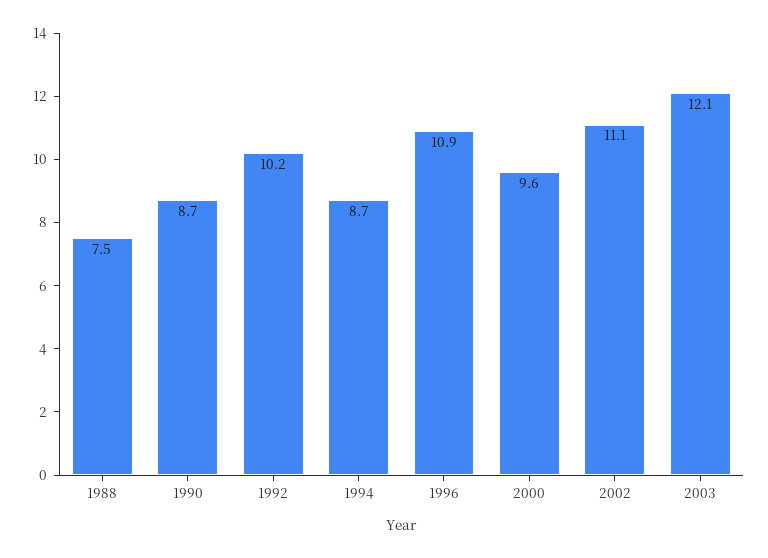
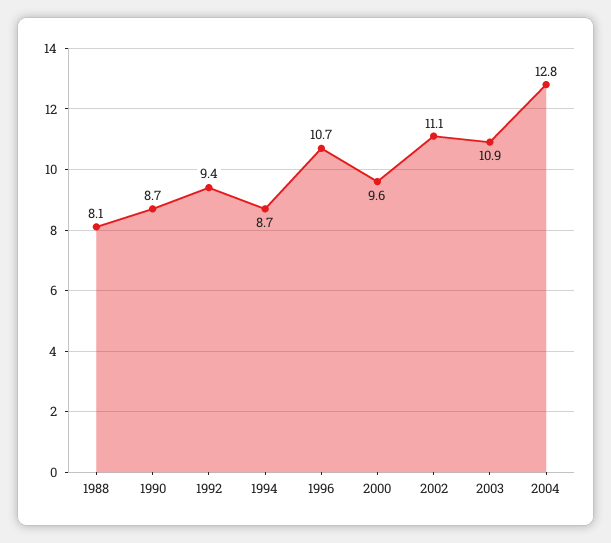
1988: 7.5 -> 8.1
1992: 10.2 -> 9.4
1996: 10.9 -> 10.7
2003: 12.1 -> 10.9
2004: none -> 12.8

